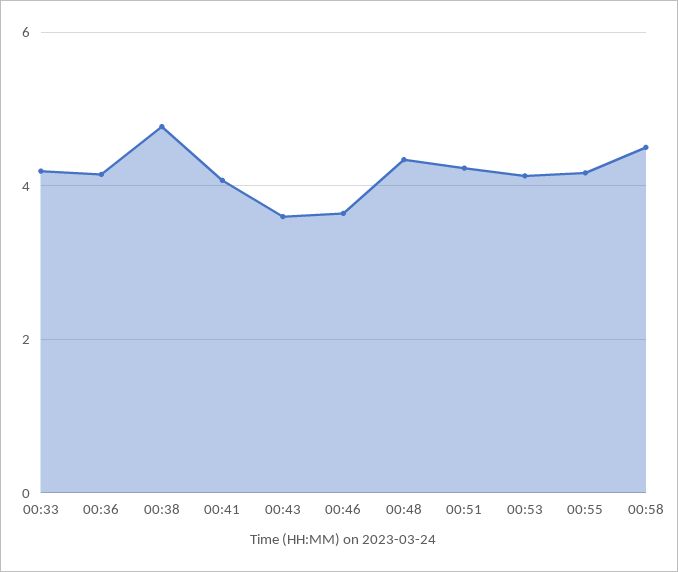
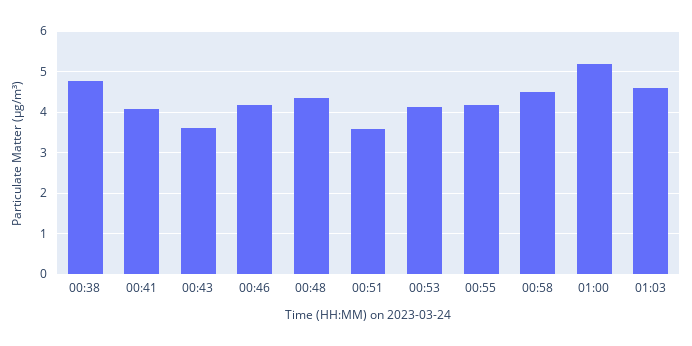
00:33: 4.2 -> none
00:36: 4.2 -> none
00:46: 3.6 -> 4.2
00:51: 4.2 -> 3.6
01:00: none -> 5.2
01:03: none -> 4.6

